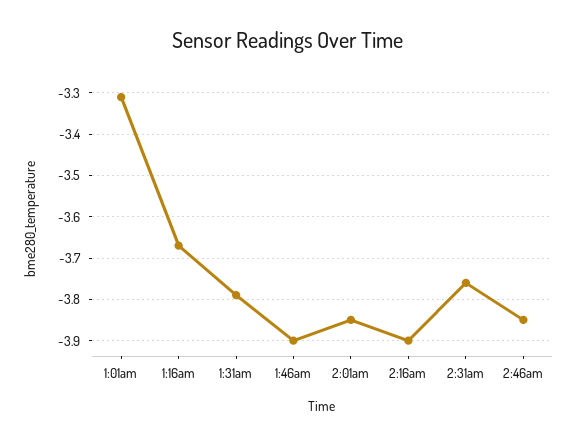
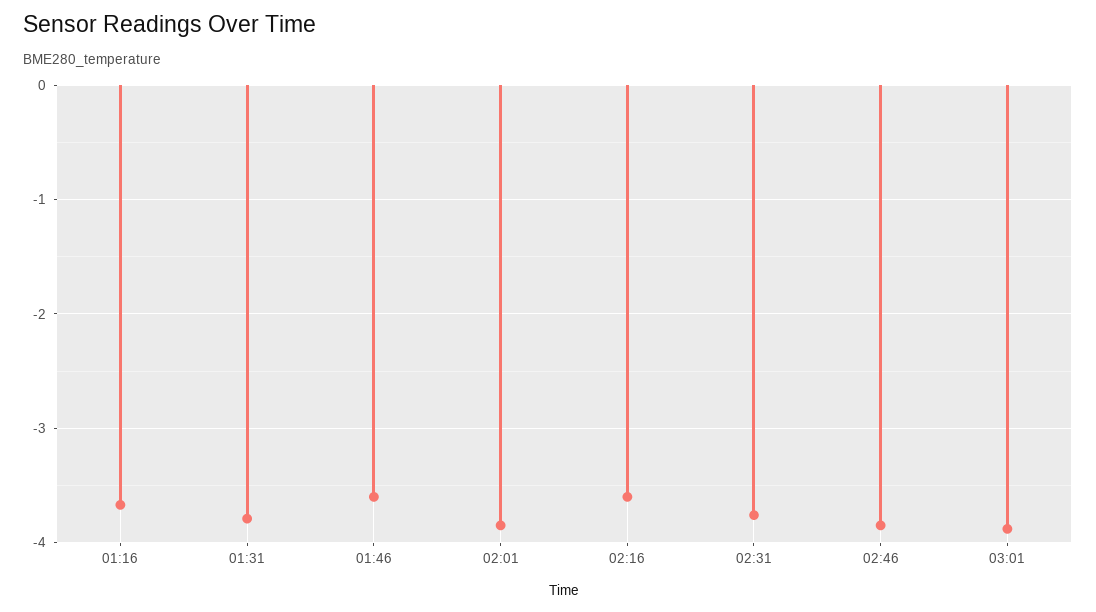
1:01am: -3.3 -> none
1:46am: -3.9 -> -3.6
2:16am: -3.9 -> -3.6
03:01: none -> -3.9

